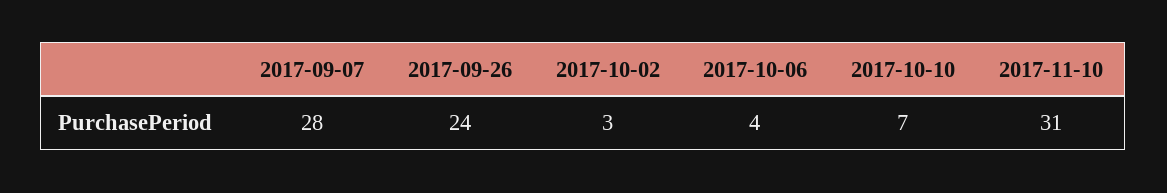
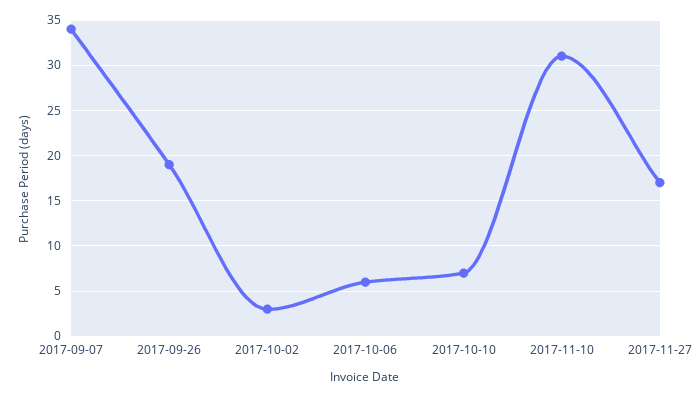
2017-09-07: 28 -> 34
2017-09-26: 24 -> 19
2017-10-06: 4 -> 6
2017-11-27: none -> 17

